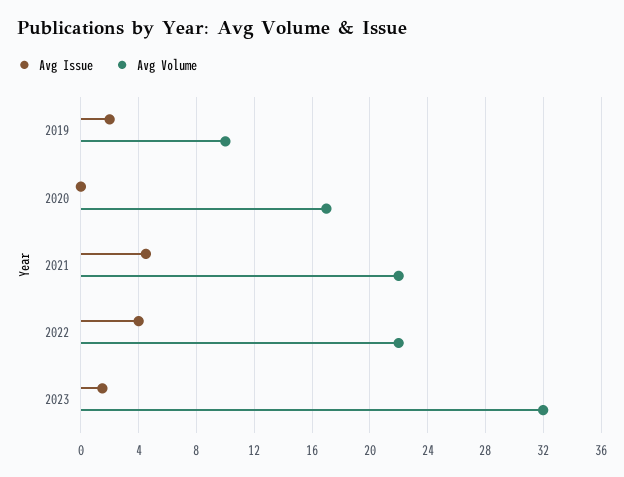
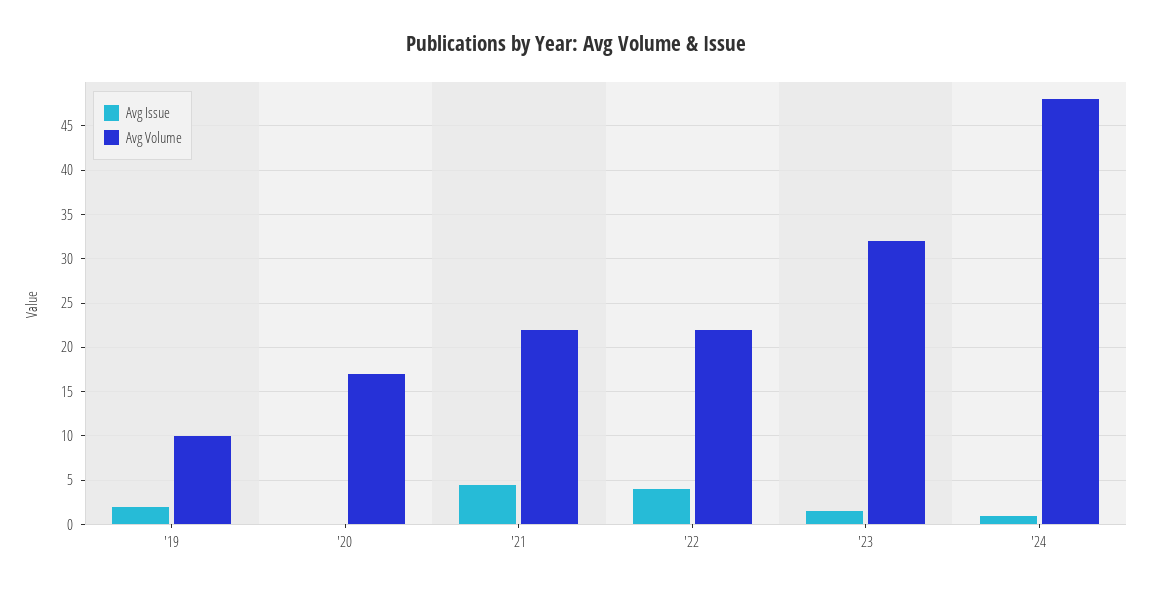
Avg Issue, '24: none -> 1
Avg Volume, '24: none -> 48

